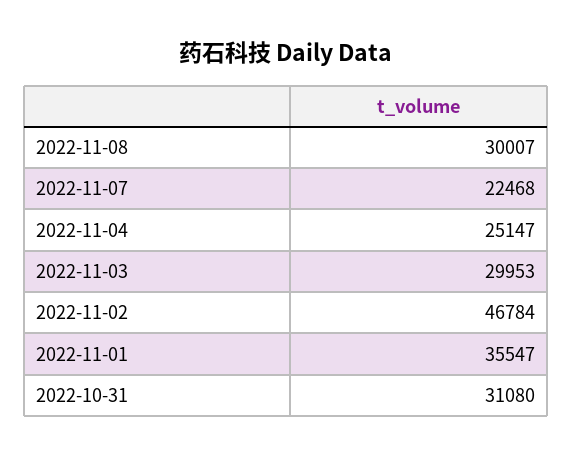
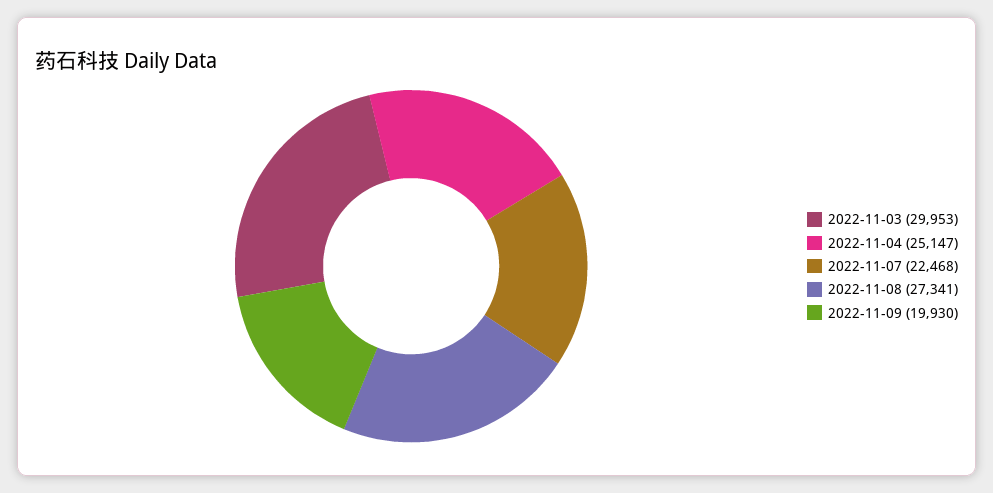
2022-11-08: 30007 -> 27341
2022-11-02: 46784 -> none
2022-11-01: 35547 -> none
2022-10-31: 31080 -> none
2022-11-09: none -> 19930

